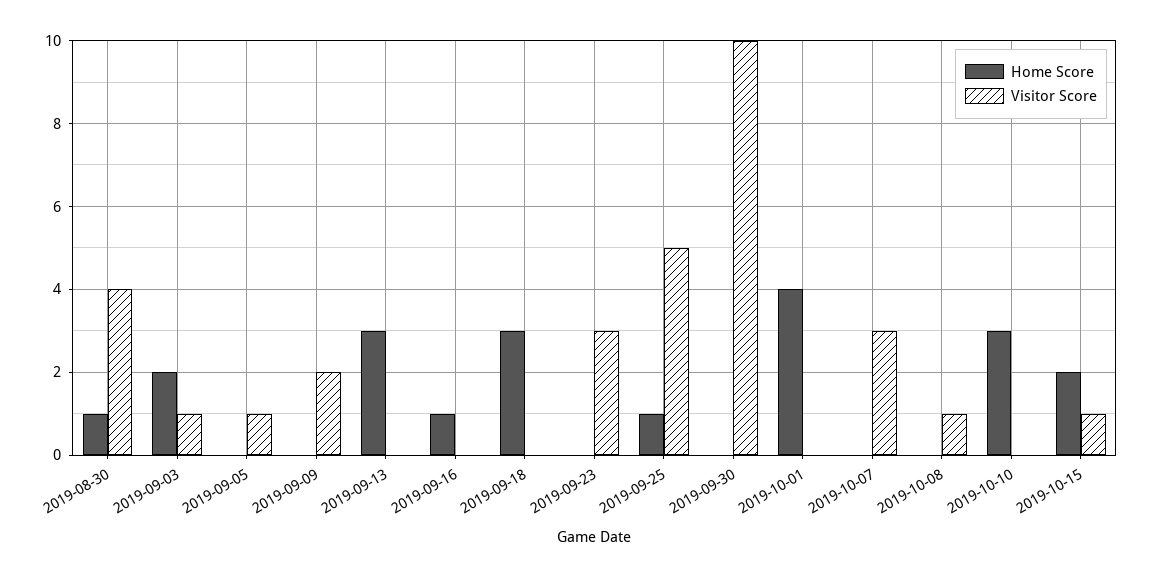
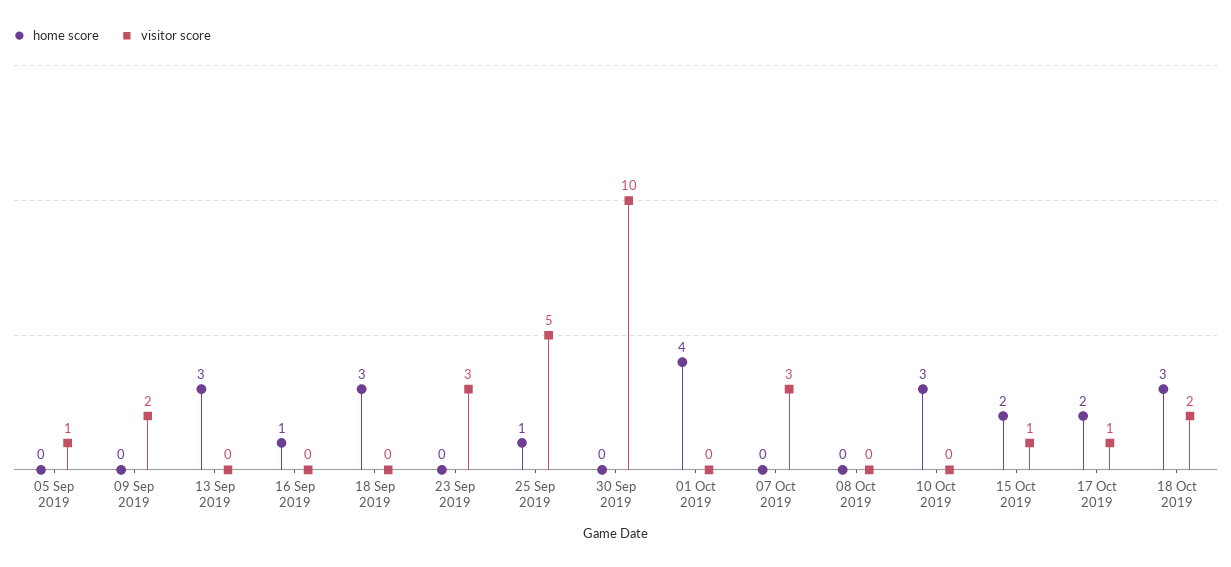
Home Score, 2019-08-30: 1 -> none
Visitor Score, 2019-08-30: 4 -> none
Home Score, 2019-09-03: 2 -> none
Visitor Score, 2019-09-03: 1 -> none
Visitor Score, 2019-10-08: 1 -> 0
Home Score, 17 Oct 2019: none -> 2
Visitor Score, 17 Oct 2019: none -> 1
Home Score, 18 Oct 2019: none -> 3
Visitor Score, 18 Oct 2019: none -> 2

